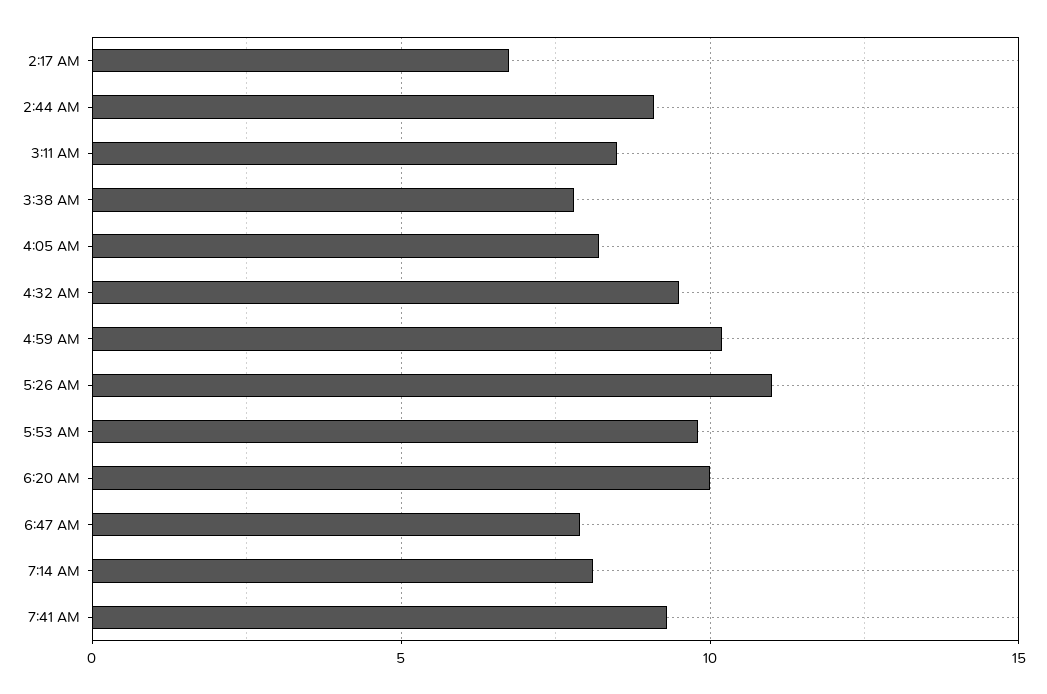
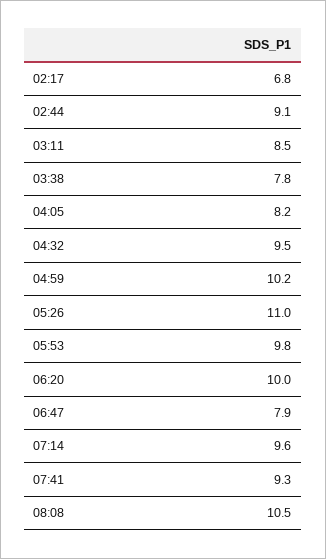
7:14 AM: 8 -> 9.6
08:08: none -> 10.5

